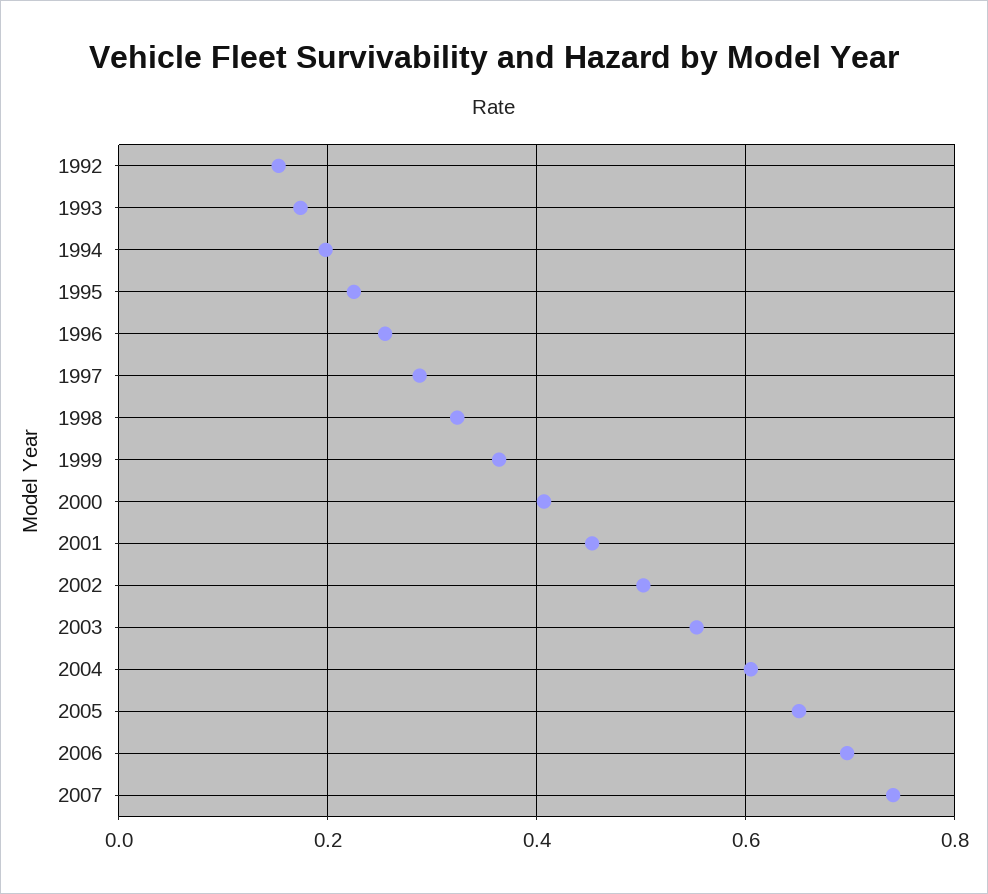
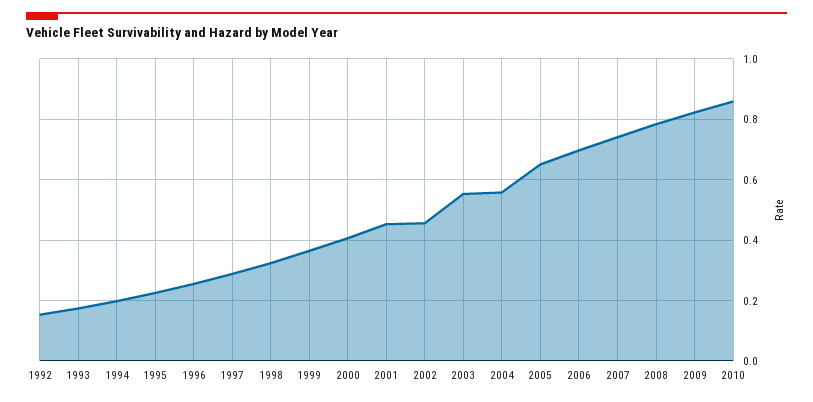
2002: 0.5 -> 0.46
2004: 0.6 -> 0.56
2008: none -> 0.78
2009: none -> 0.82
2010: none -> 0.86

